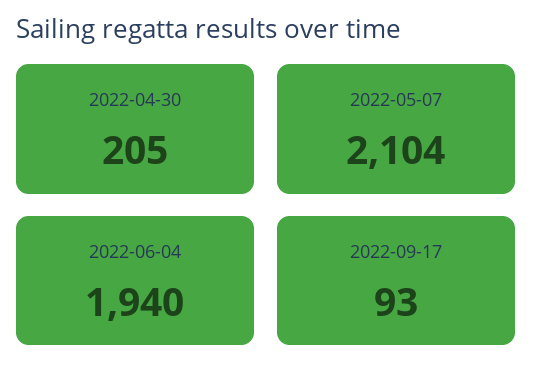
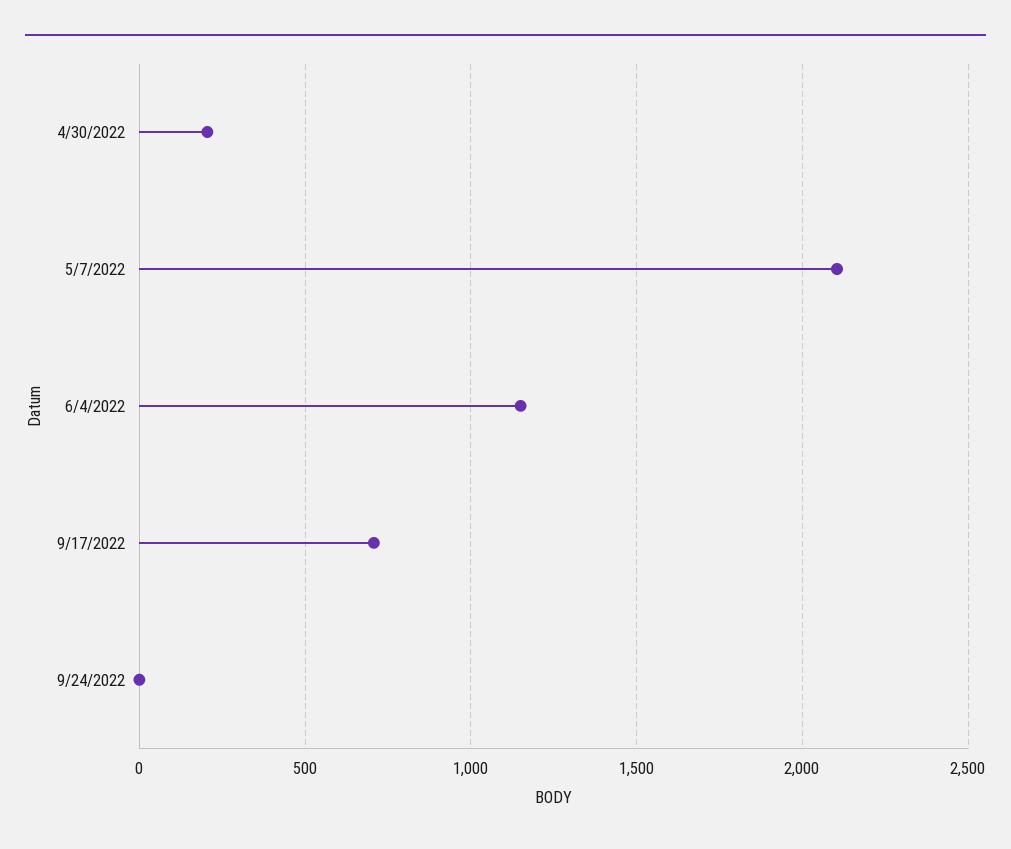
2022-06-04: 1940 -> 1150
2022-09-17: 93 -> 700
9/24/2022: none -> 0

